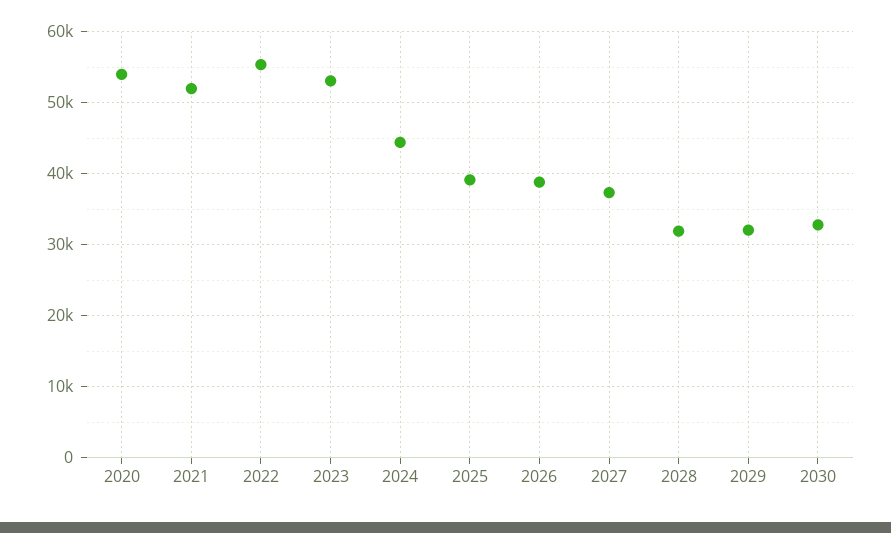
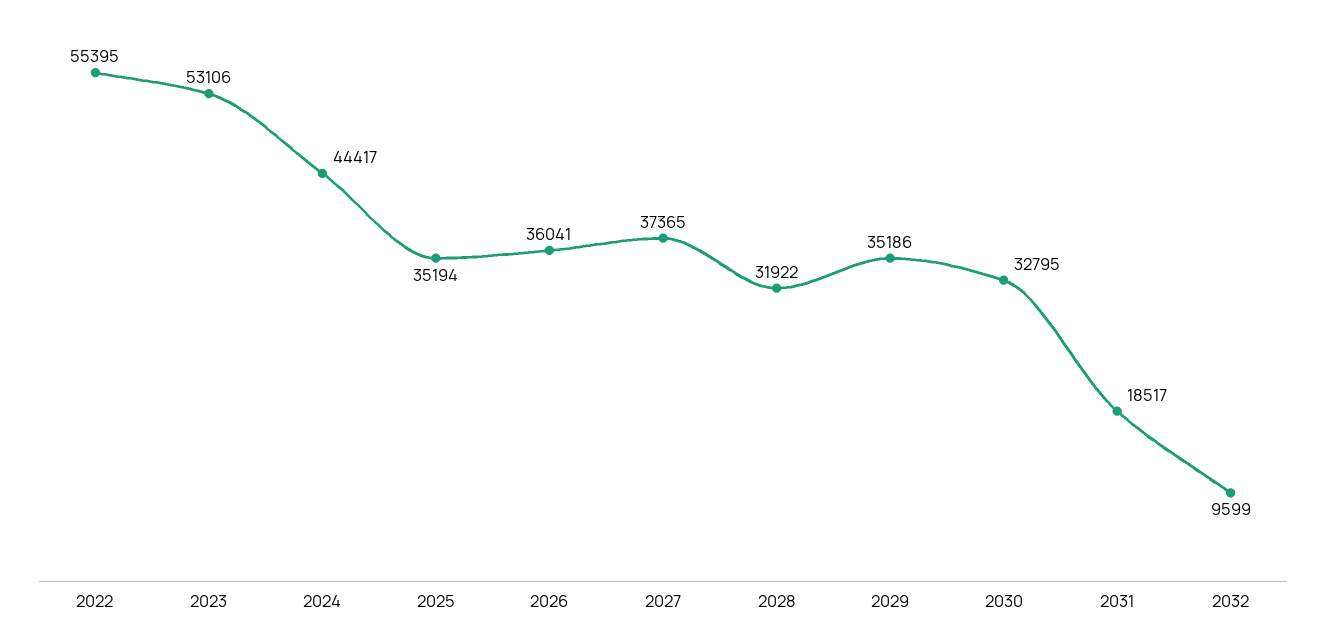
2020: 54000 -> none
2021: 52000 -> none
2025: 39000 -> 35194
2026: 39000 -> 36041
2029: 32000 -> 35186
2031: none -> 18517
2032: none -> 9599

